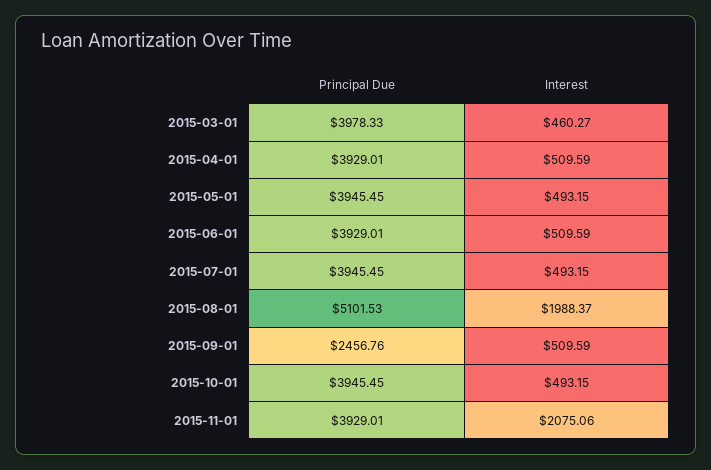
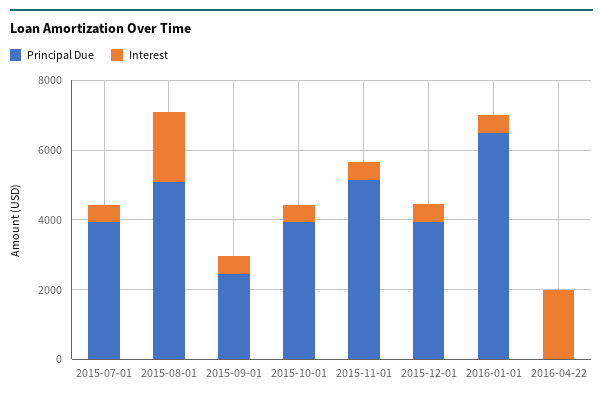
Principal Due, 2015-03-01: 3978.33 -> none
Interest, 2015-03-01: 460.27 -> none
Principal Due, 2015-04-01: 3929.01 -> none
Interest, 2015-04-01: 509.59 -> none
Principal Due, 2015-05-01: 3945.45 -> none
Interest, 2015-05-01: 493.15 -> none
Principal Due, 2015-06-01: 3929.01 -> none
Interest, 2015-06-01: 509.59 -> none
Principal Due, 2015-11-01: 3929.01 -> 5000
Interest, 2015-11-01: 2075.06 -> 500
Principal Due, 2015-12-01: none -> 4000
Interest, 2015-12-01: none -> 500
Principal Due, 2016-01-01: none -> 6500
Interest, 2016-01-01: none -> 500
Principal Due, 2016-04-22: none -> 0
Interest, 2016-04-22: none -> 2000

